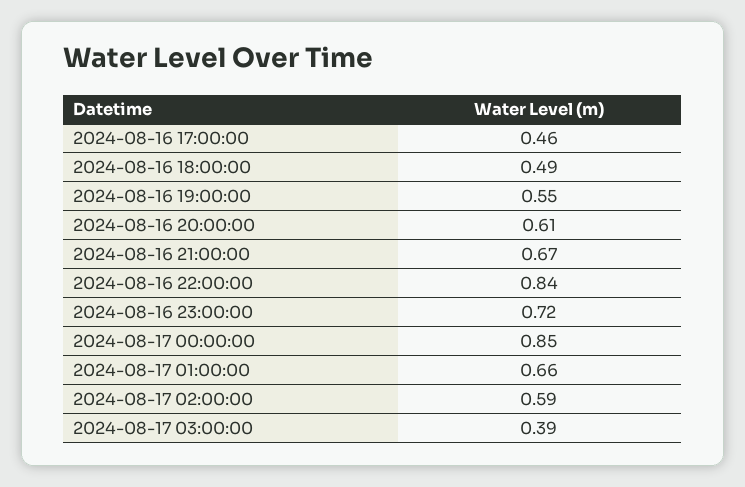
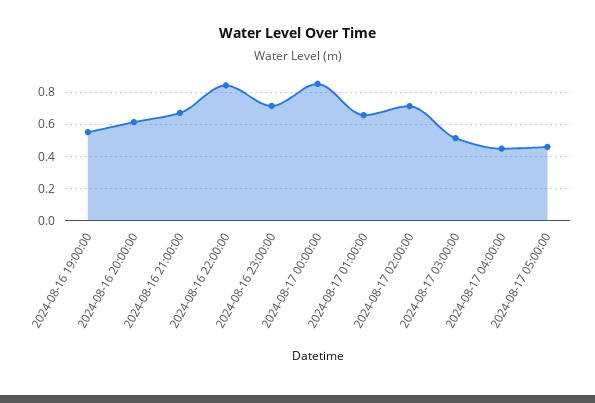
2024-08-16 17:00:00: 0.46 -> none
2024-08-16 18:00:00: 0.49 -> none
2024-08-17 02:00:00: 0.59 -> 0.7
2024-08-17 03:00:00: 0.39 -> 0.5
2024-08-17 04:00:00: none -> 0.45
2024-08-17 05:00:00: none -> 0.45

